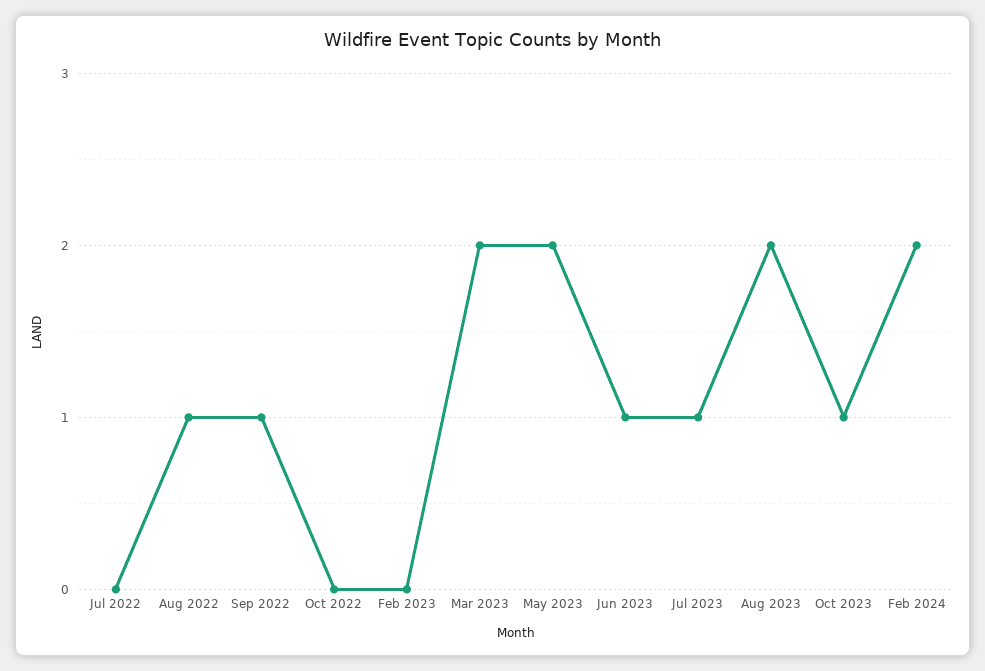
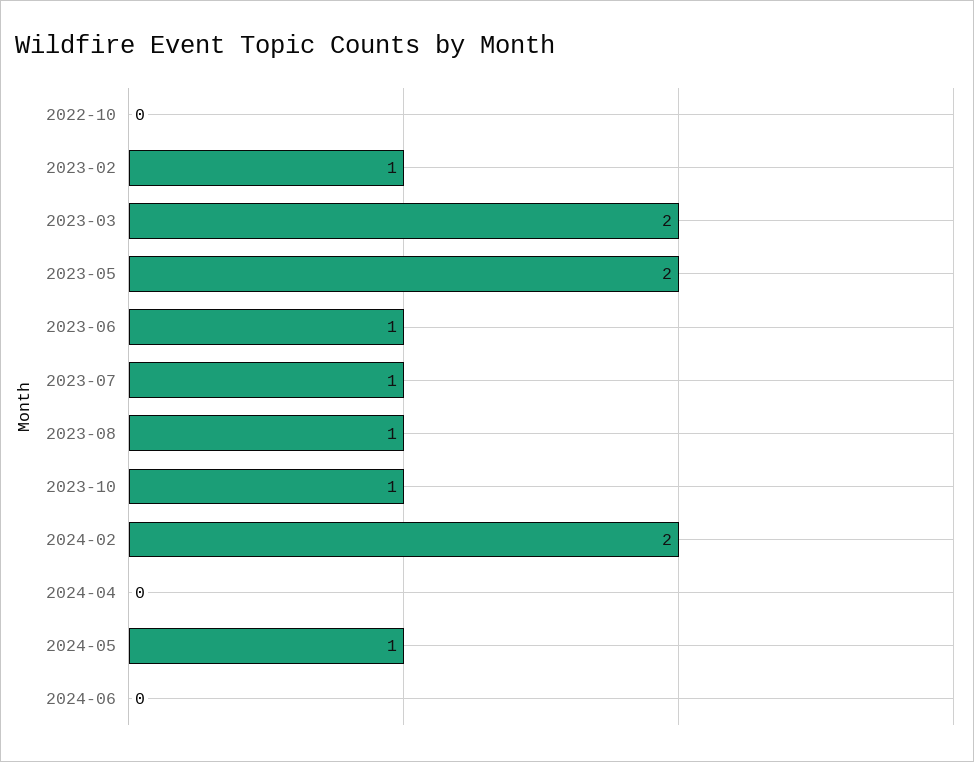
Jul 2022: 0 -> none
Aug 2022: 1 -> none
Sep 2022: 1 -> none
Feb 2023: 0 -> 1
Aug 2023: 2 -> 1
2024-04: none -> 0
2024-05: none -> 1
2024-06: none -> 0

